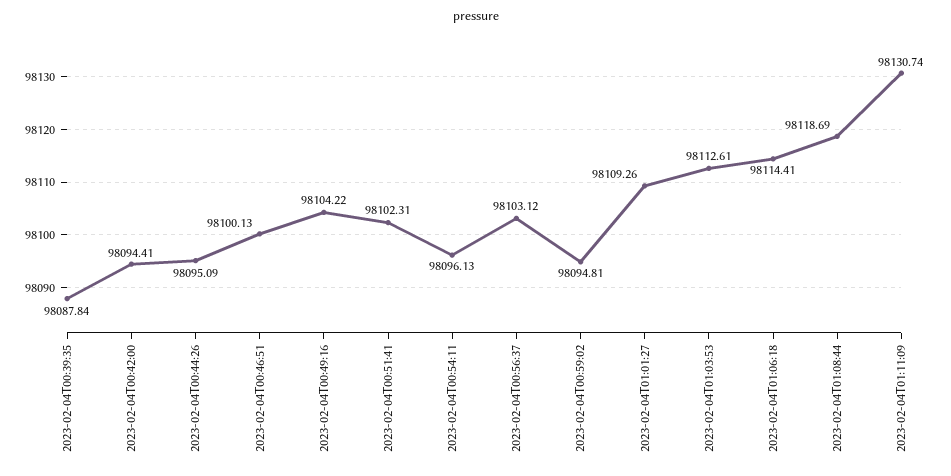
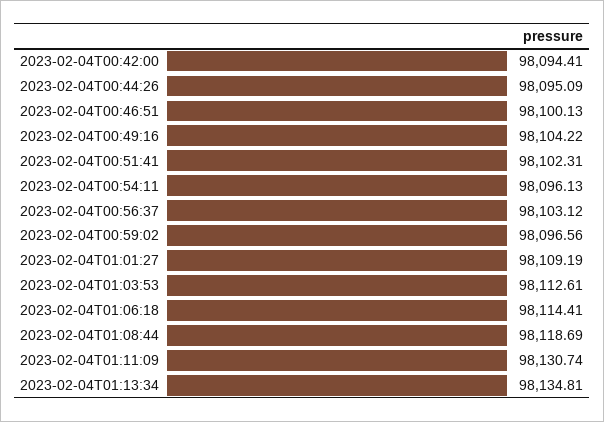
2023-02-04T00:39:35: 98087.84 -> none
2023-02-04T00:59:02: 98094.81 -> 98096.56
2023-02-04T01:01:27: 98109.26 -> 98109.19
2023-02-04T01:13:34: none -> 98134.81

